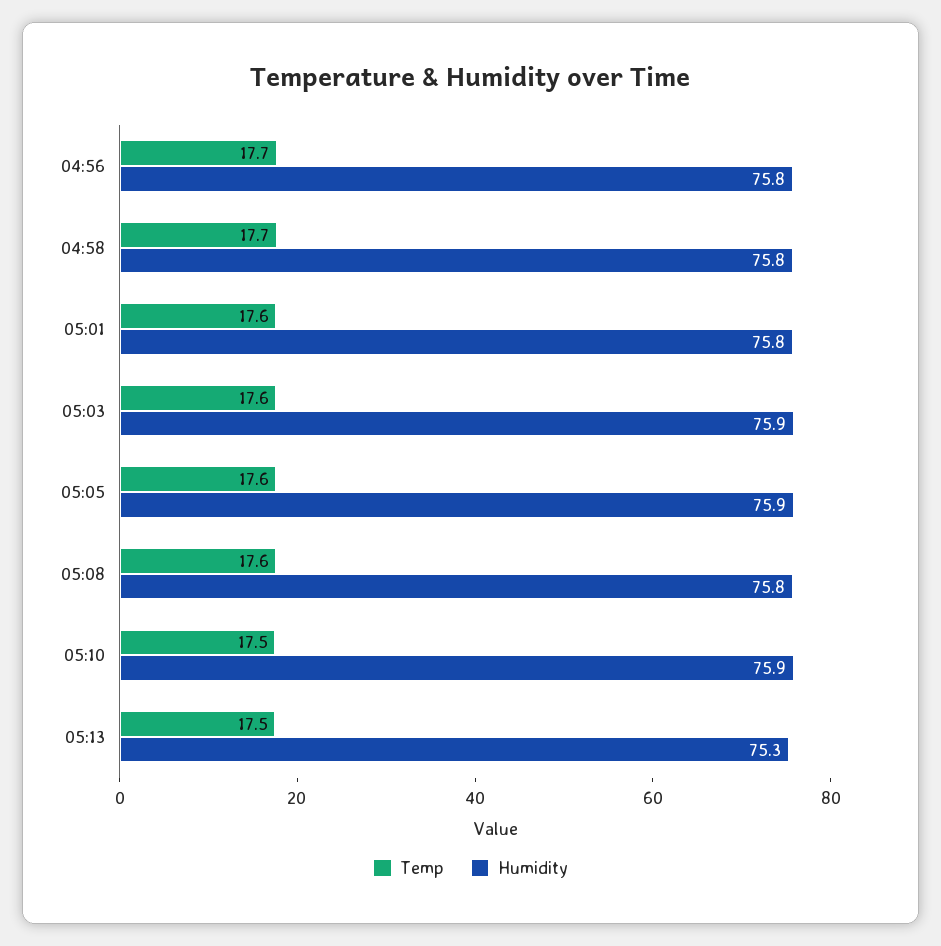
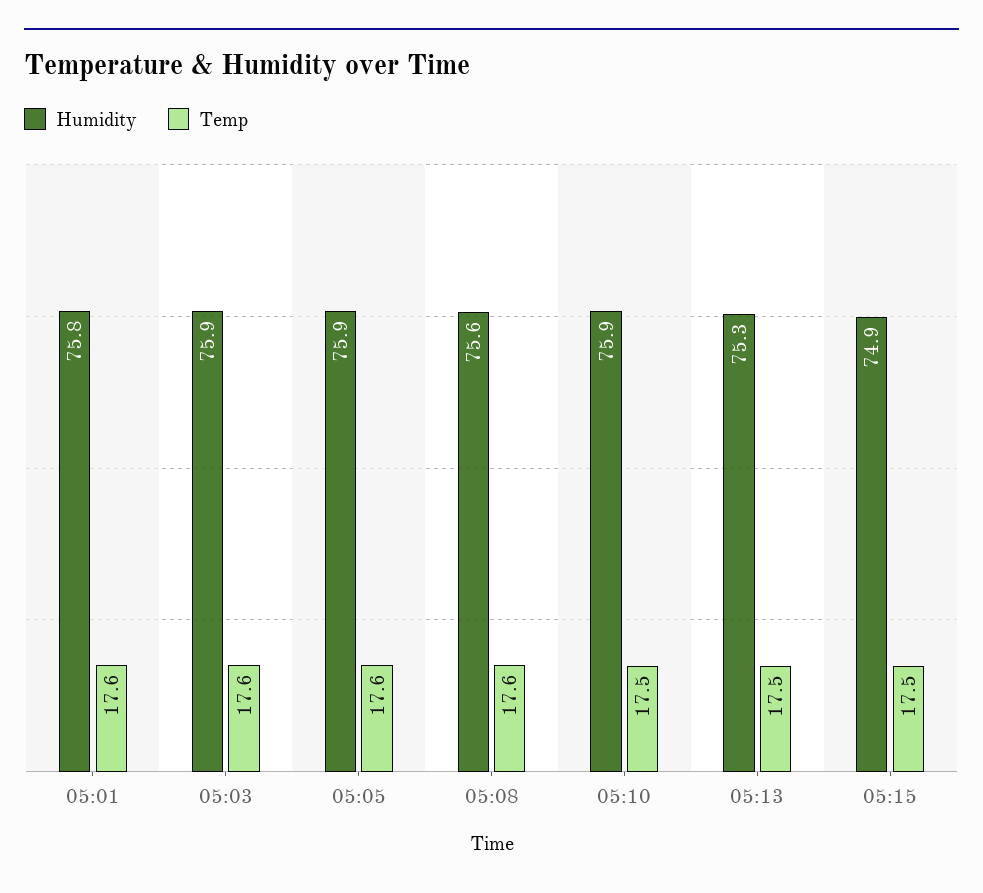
Temp, 04:56: 17.7 -> none
Humidity, 04:56: 75.8 -> none
Temp, 04:58: 17.7 -> none
Humidity, 04:58: 75.8 -> none
Humidity, 05:08: 75.8 -> 75.6
Humidity, 05:15: none -> 74.9
Temp, 05:15: none -> 17.5

